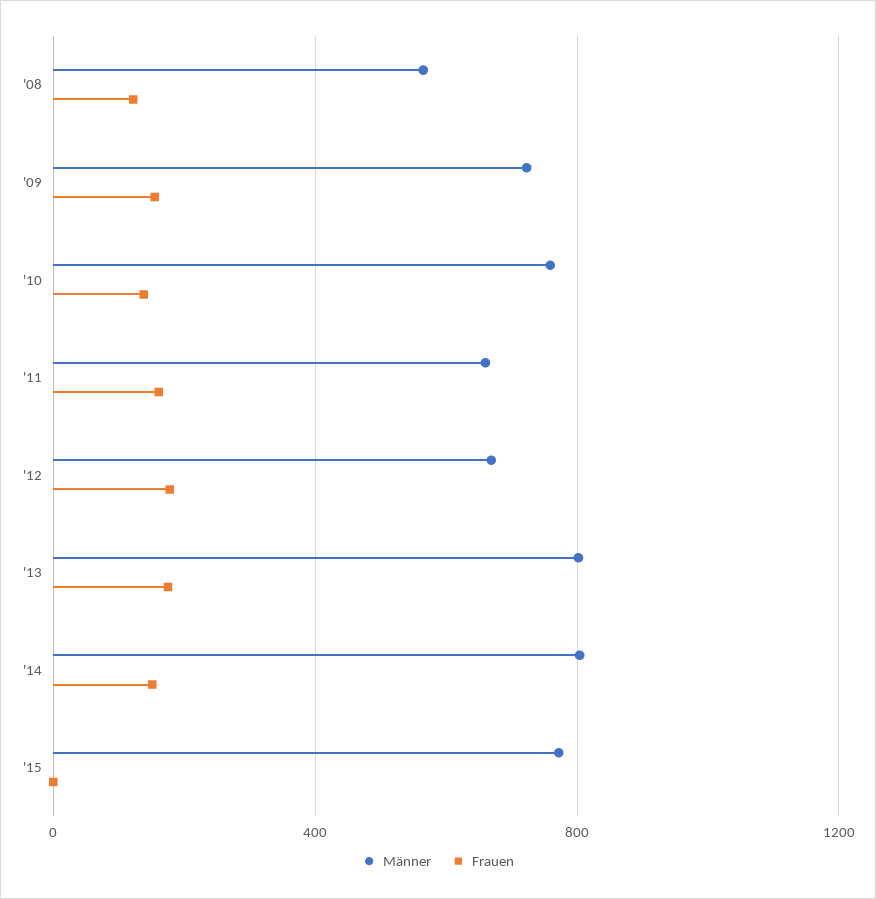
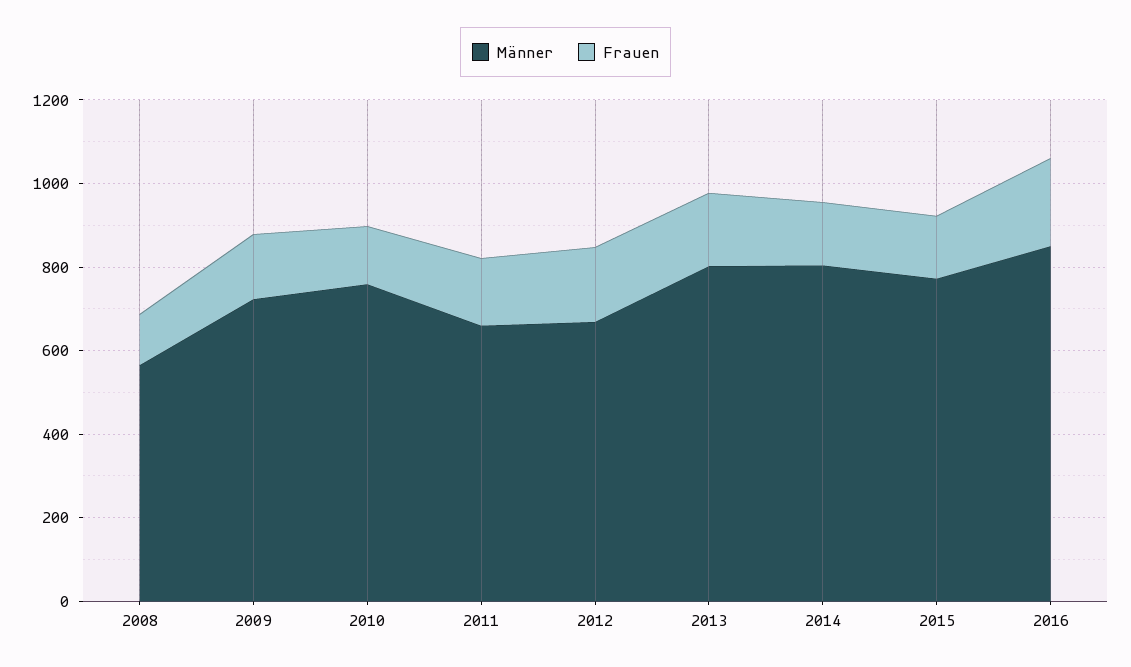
Frauen, '15: 0 -> 150
Männer, 2016: none -> 850
Frauen, 2016: none -> 200

